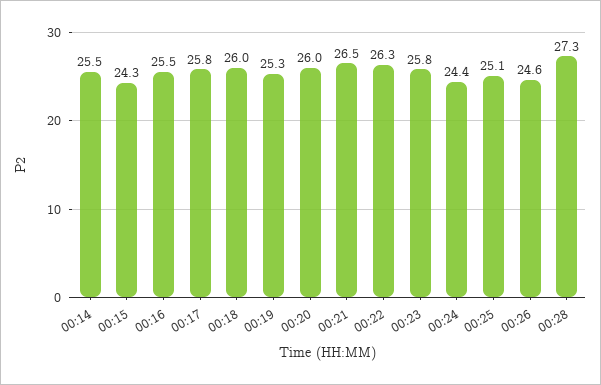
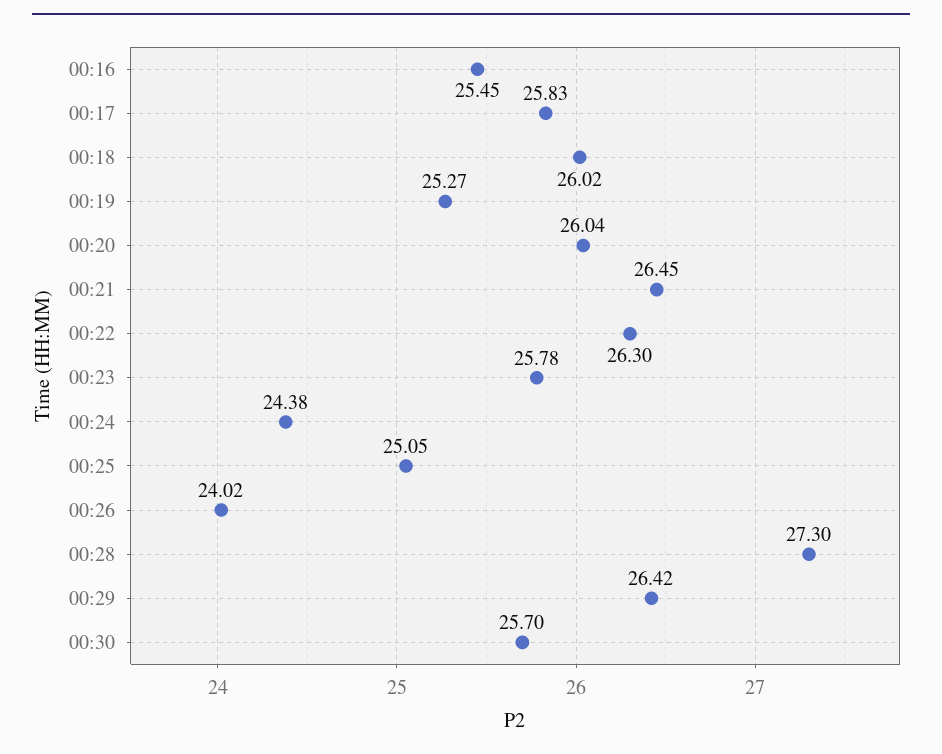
00:14: 25.5 -> none
00:15: 24.3 -> none
00:26: 24.6 -> 24.02
00:29: none -> 26.42
00:30: none -> 25.7

